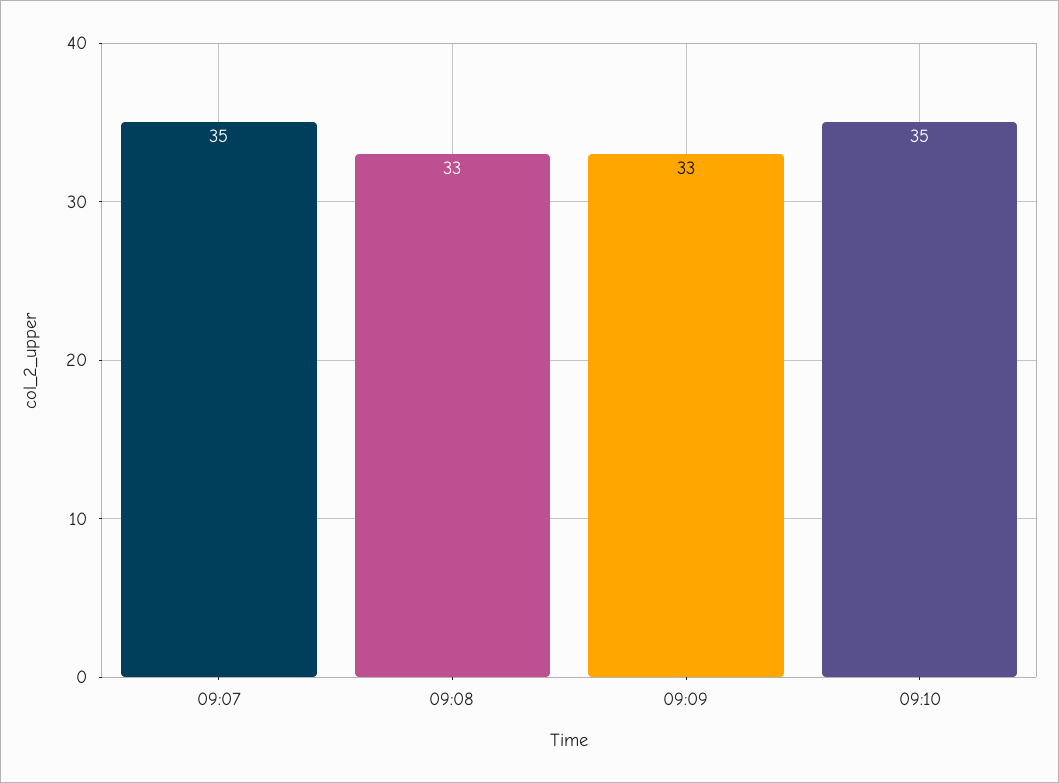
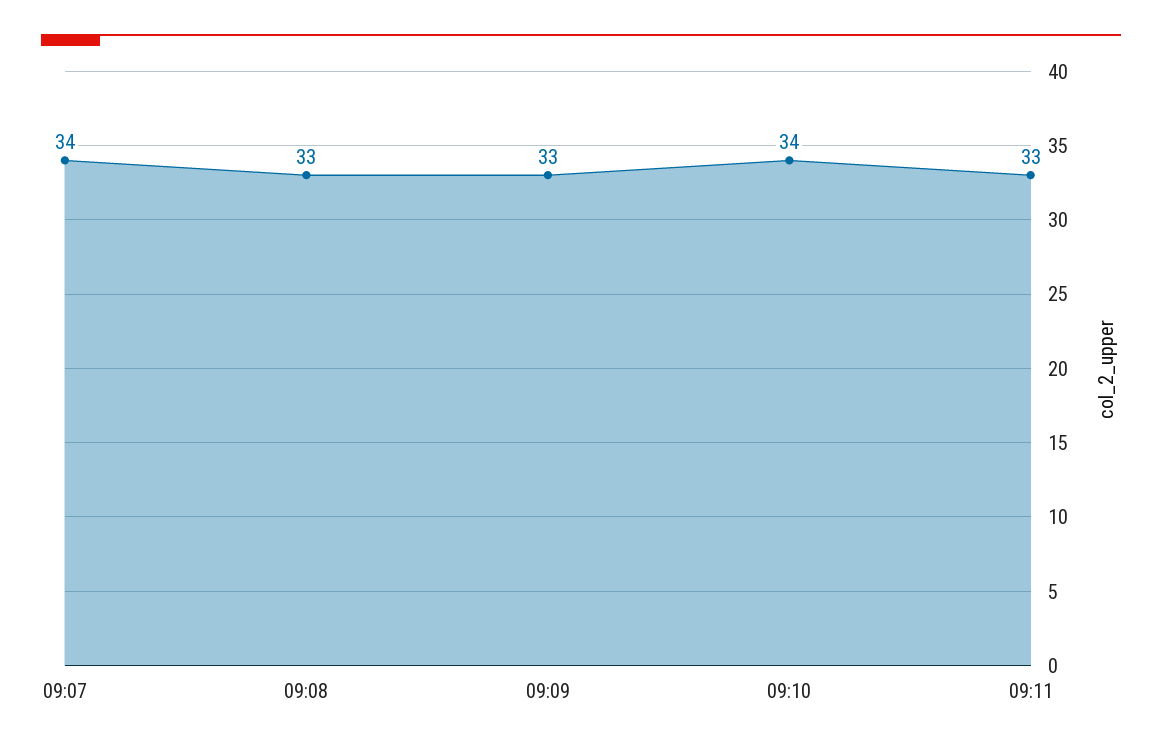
09:07: 35 -> 34
09:10: 35 -> 34
09:11: none -> 33

